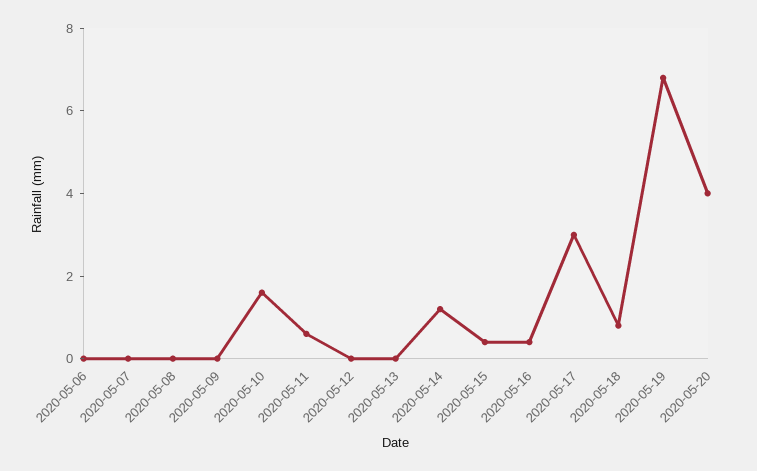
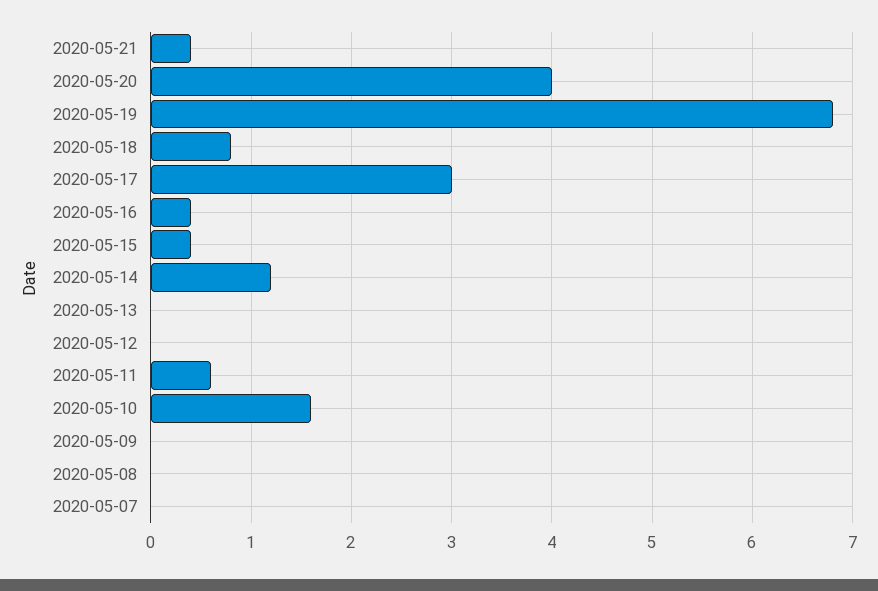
2020-05-06: 0 -> none
2020-05-21: none -> 0.4

